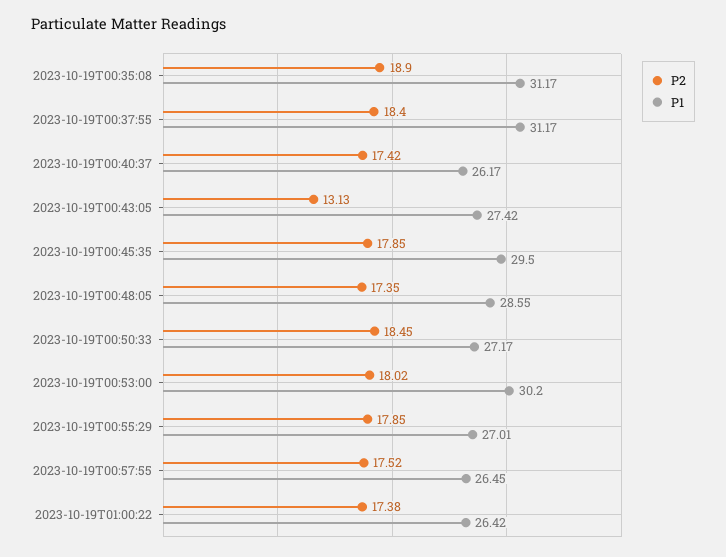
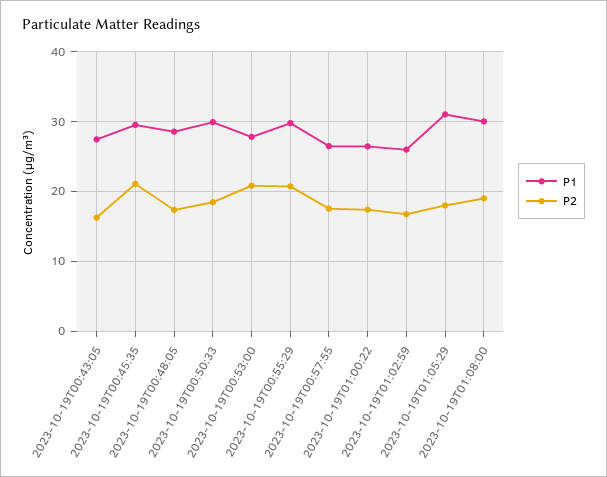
P2, 2023-10-19T00:35:08: 18.9 -> none
P1, 2023-10-19T00:35:08: 31.17 -> none
P2, 2023-10-19T00:37:55: 18.4 -> none
P1, 2023-10-19T00:37:55: 31.17 -> none
P2, 2023-10-19T00:40:37: 17.42 -> none
P1, 2023-10-19T00:40:37: 26.17 -> none
P2, 2023-10-19T00:43:05: 13.13 -> 16
P2, 2023-10-19T00:45:35: 17.85 -> 21
P1, 2023-10-19T00:50:33: 27.17 -> 30
P2, 2023-10-19T00:53:00: 18.02 -> 21
P1, 2023-10-19T00:53:00: 30.2 -> 28
P2, 2023-10-19T00:55:29: 17.85 -> 21
P1, 2023-10-19T00:55:29: 27.01 -> 30
P1, 2023-10-19T01:02:59: none -> 26
P2, 2023-10-19T01:02:59: none -> 17
P1, 2023-10-19T01:05:29: none -> 31
P2, 2023-10-19T01:05:29: none -> 18
P1, 2023-10-19T01:08:00: none -> 30
P2, 2023-10-19T01:08:00: none -> 19

